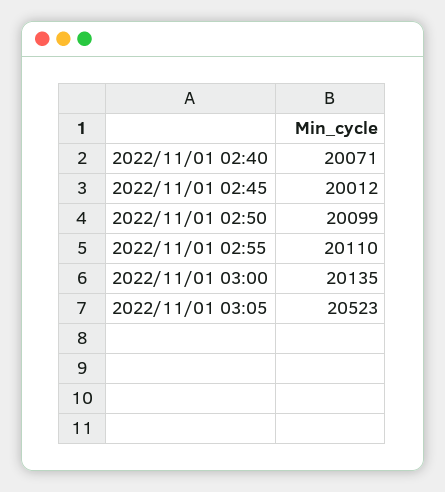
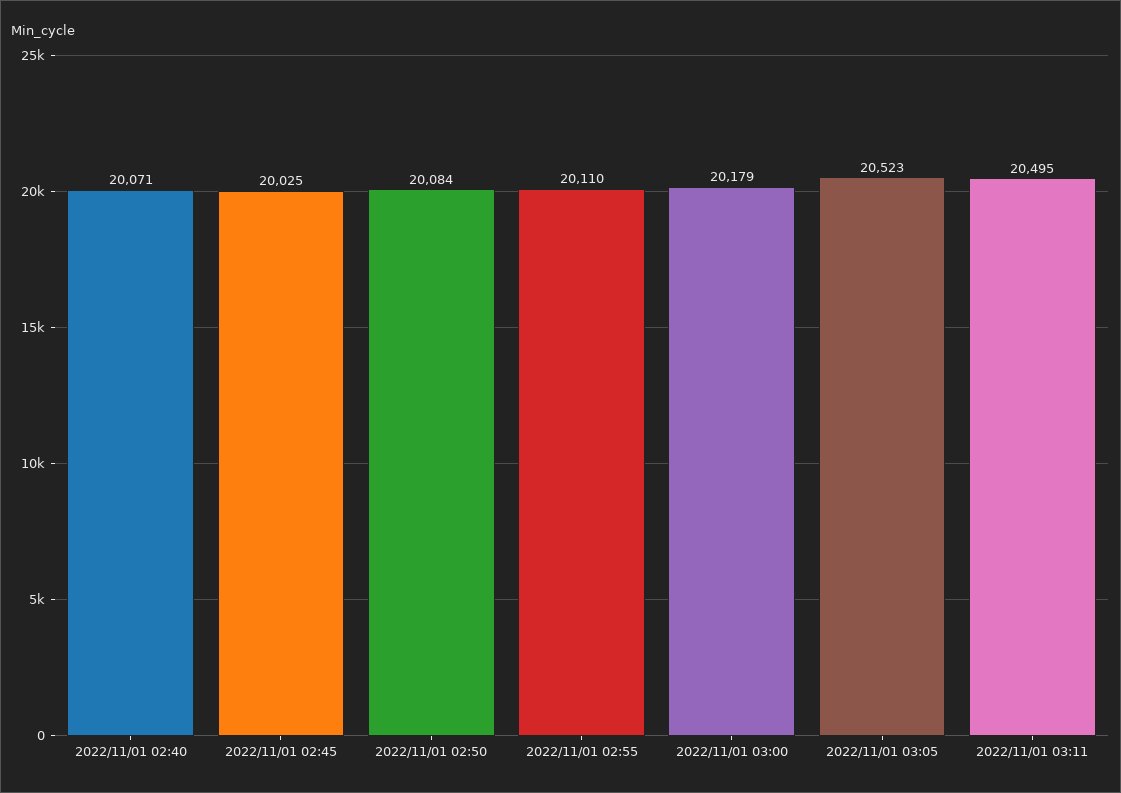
2022/11/01 02:45: 20012 -> 20025
2022/11/01 02:50: 20099 -> 20084
2022/11/01 03:00: 20135 -> 20179
2022/11/01 03:11: none -> 20495

